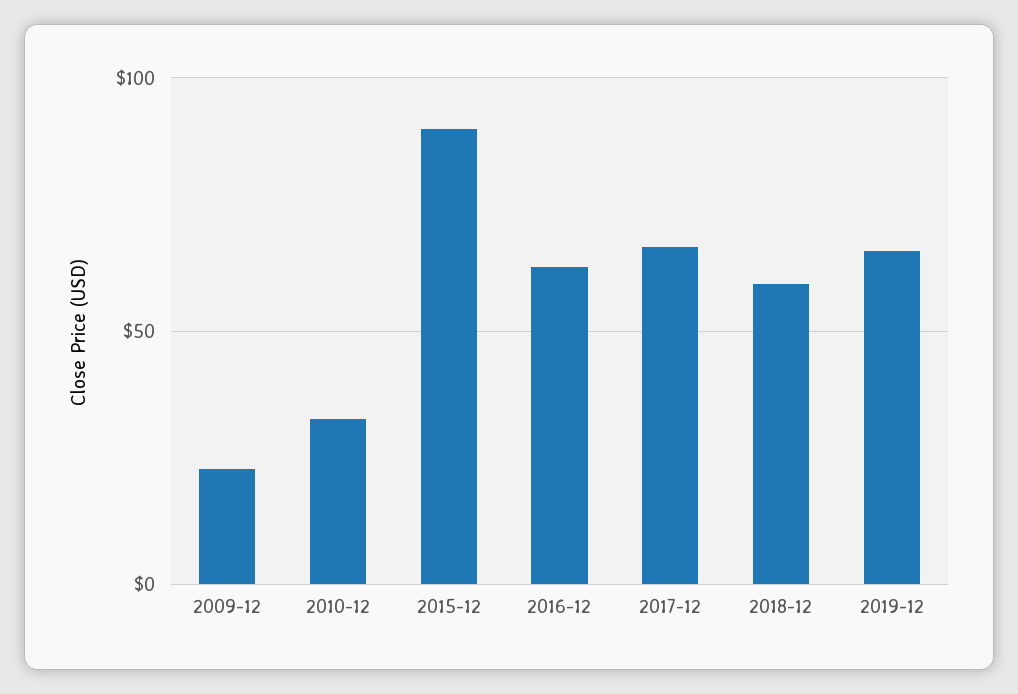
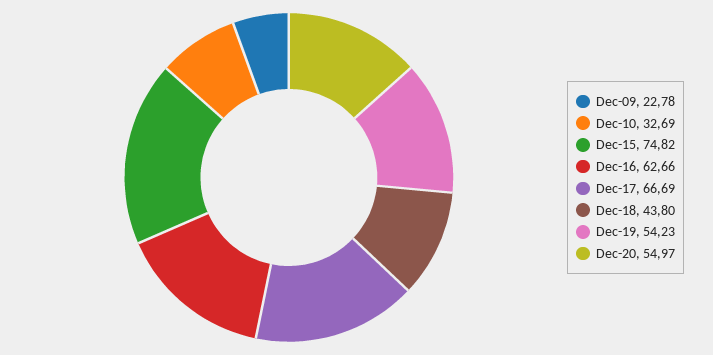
2015-12: 90 -> 74.82
2018-12: 60 -> 43.8
2019-12: 65 -> 54.23
Dec-20: none -> 54.97

